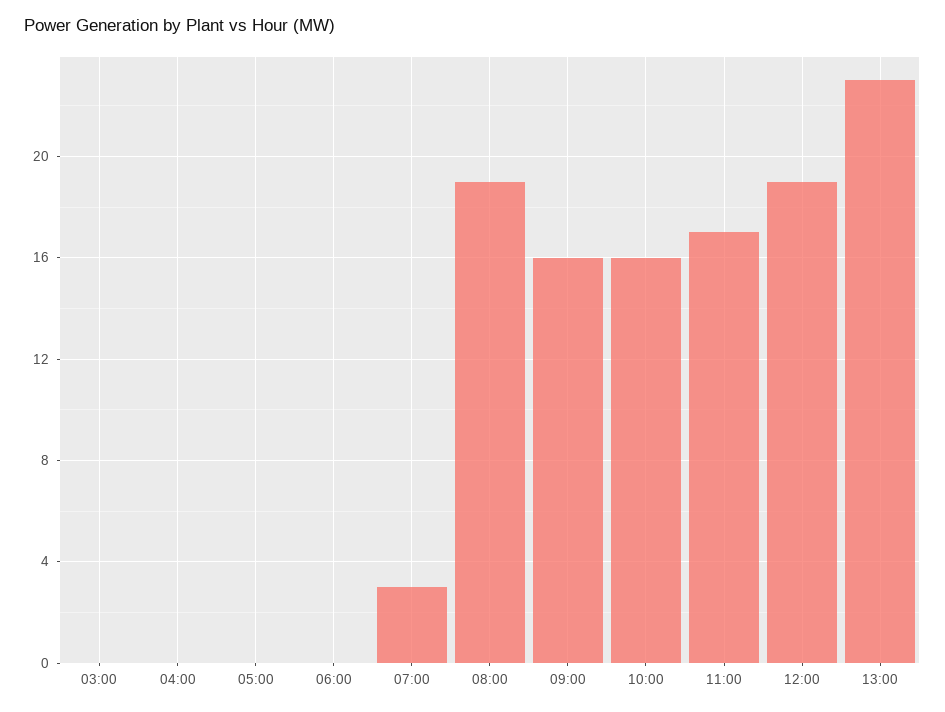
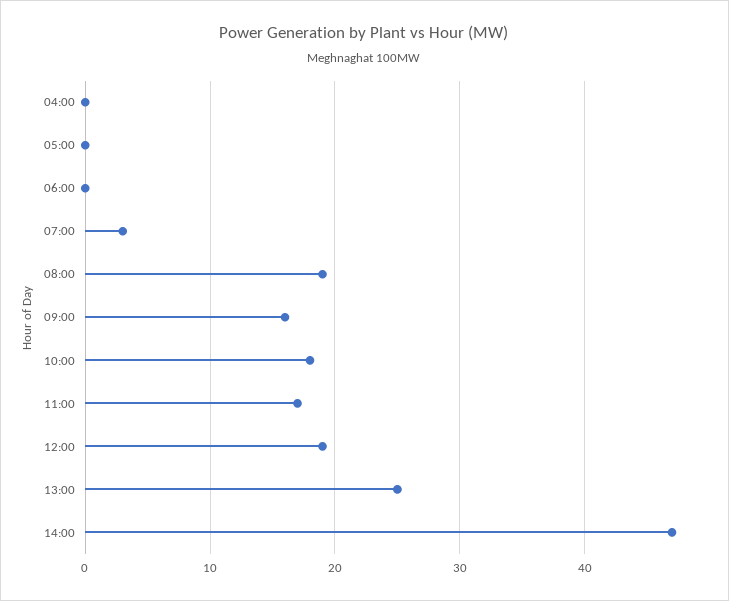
03:00: 0 -> none
10:00: 16 -> 18
13:00: 23 -> 25
14:00: none -> 47

